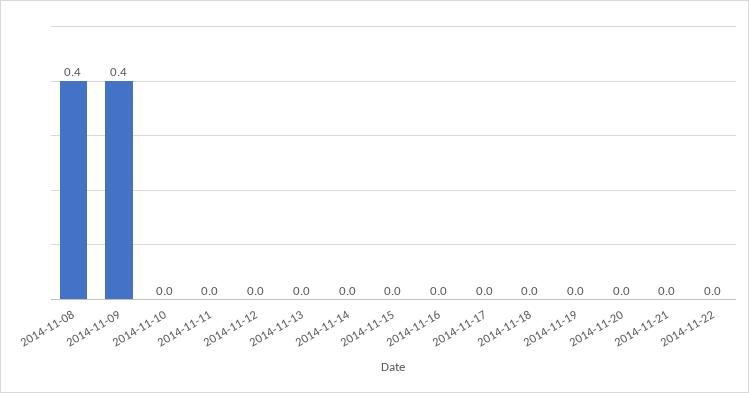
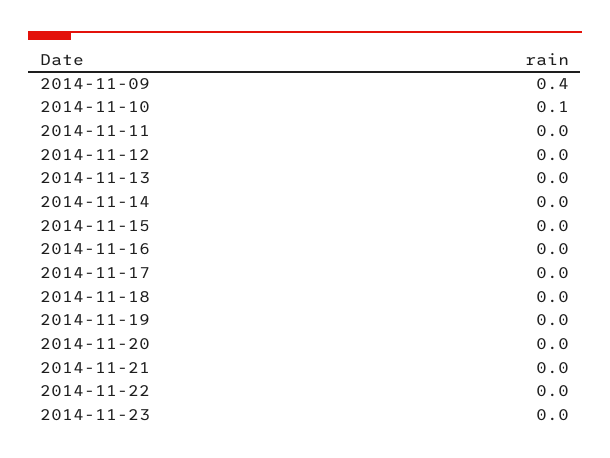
2014-11-08: 0.4 -> none
2014-11-10: 0 -> 0.1
2014-11-23: none -> 0

